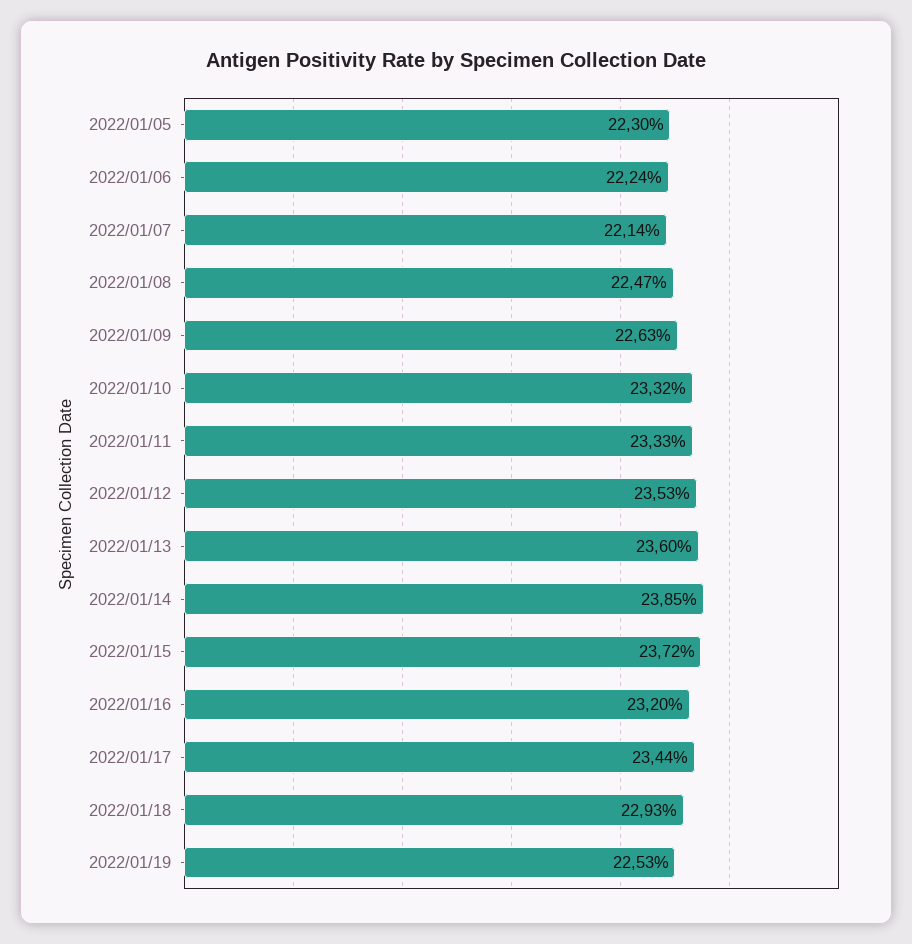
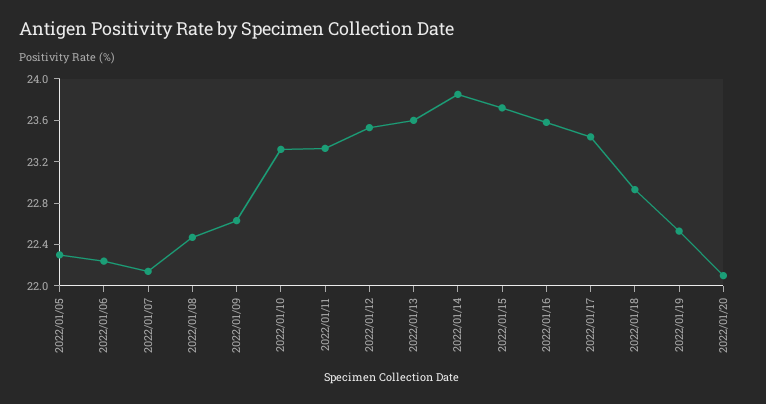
2022/01/16: 23.2 -> 23.6
2022/01/20: none -> 22.1

